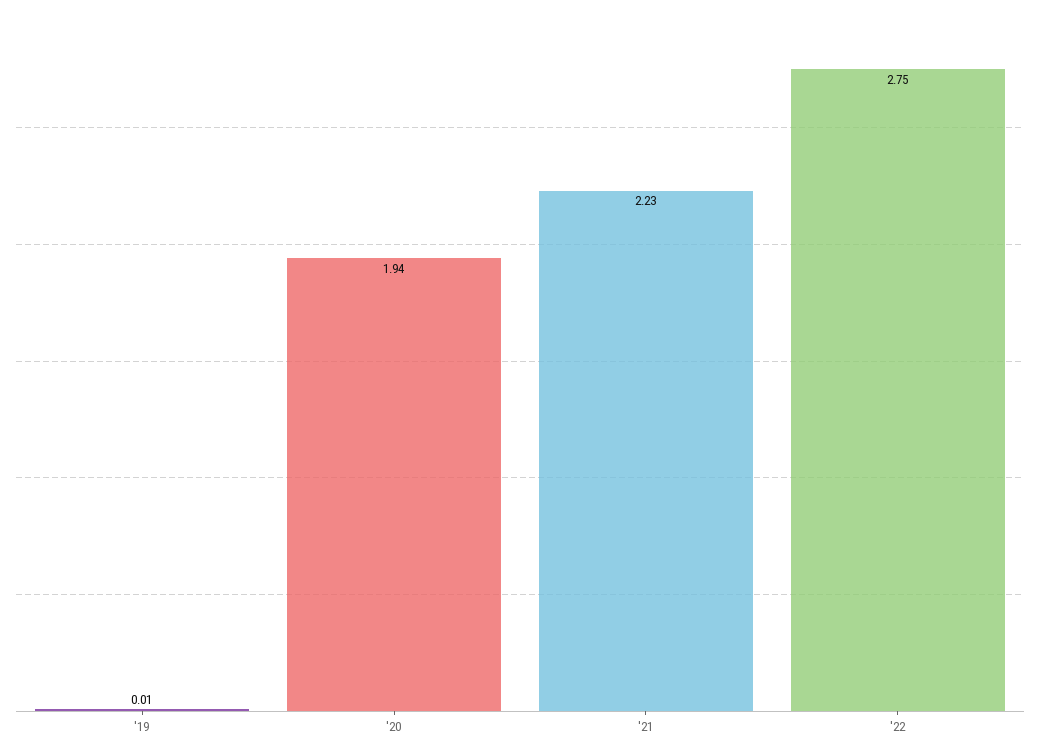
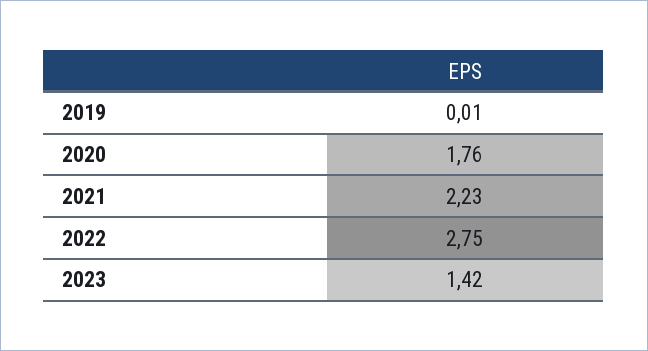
'20: 1.94 -> 1.76
2023: none -> 1.42

